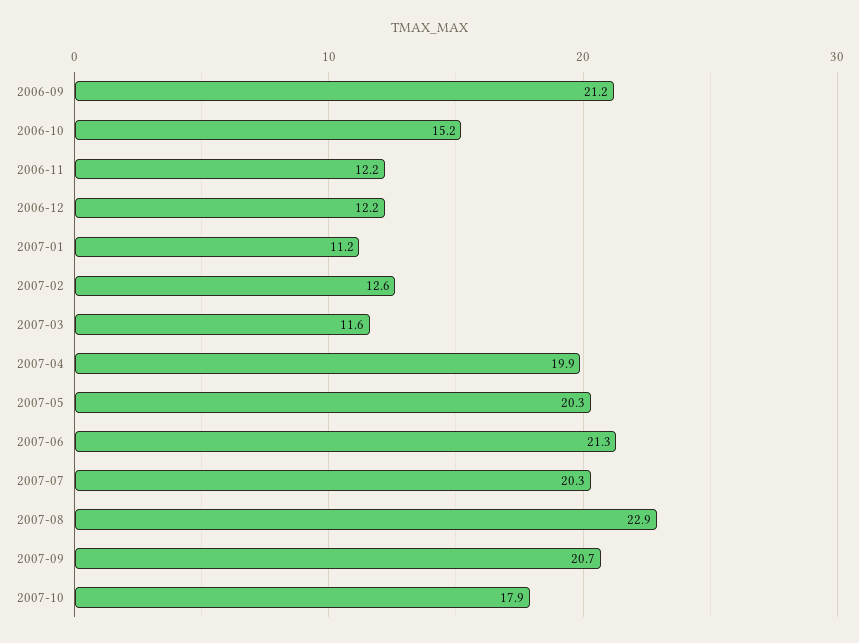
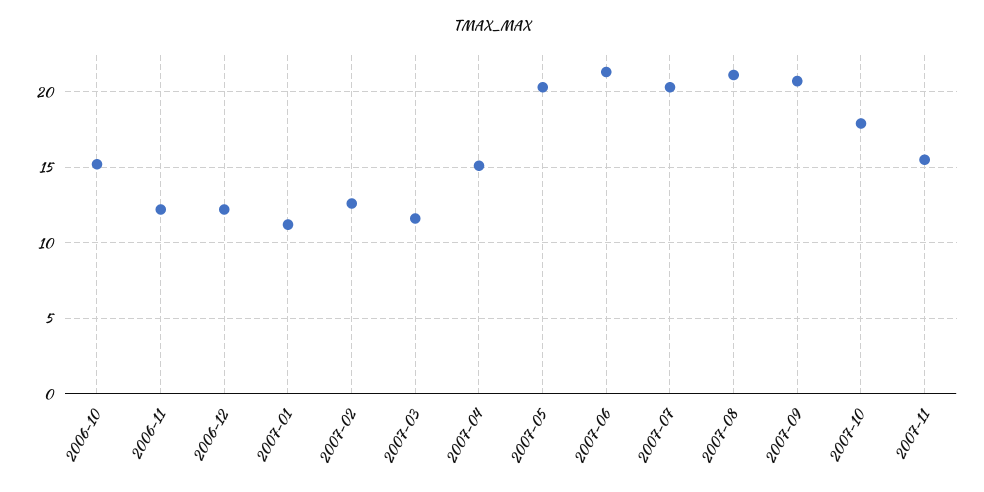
2006-09: 21.2 -> none
2007-04: 19.9 -> 15
2007-08: 22.9 -> 21
2007-11: none -> 15.5

